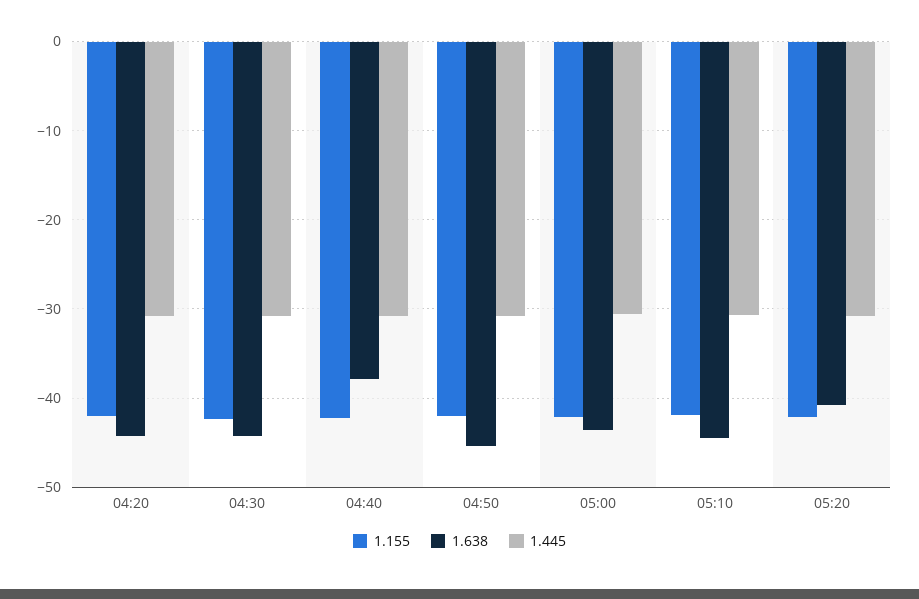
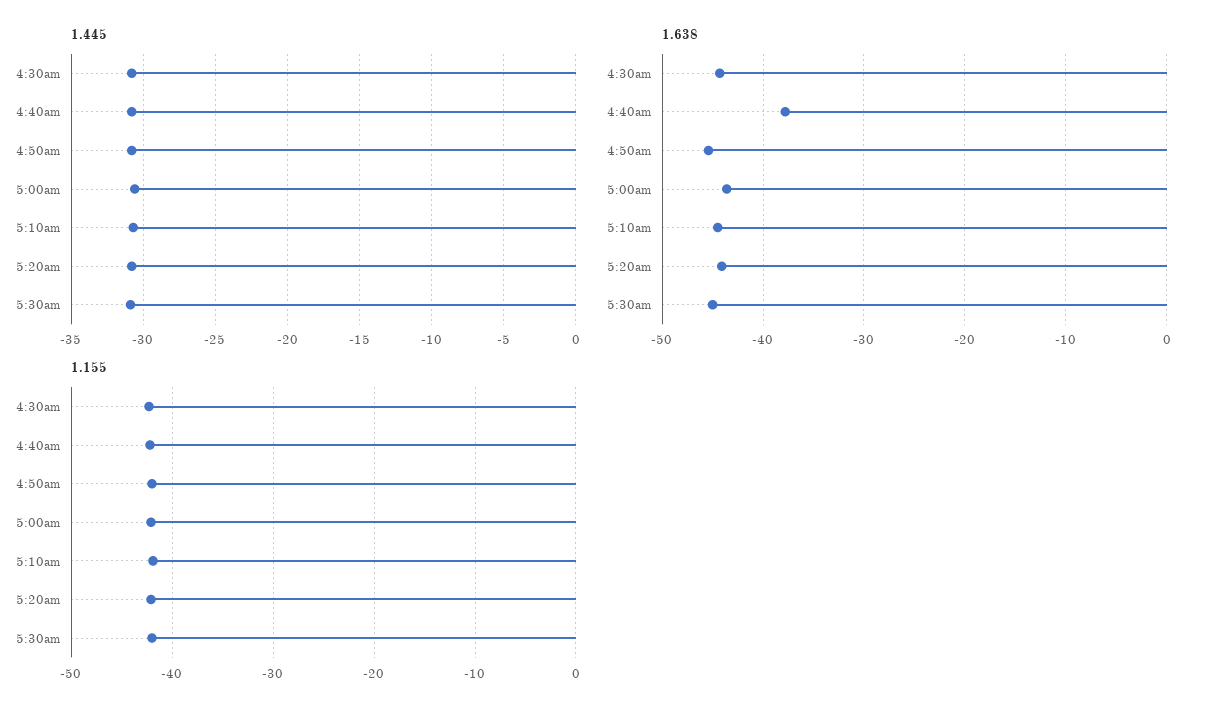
1.155, 04:20: -42 -> none
1.638, 04:20: -44 -> none
1.445, 04:20: -31 -> none
1.638, 05:20: -41 -> -44
1.445, 5:30am: none -> -31
1.638, 5:30am: none -> -45
1.155, 5:30am: none -> -42

